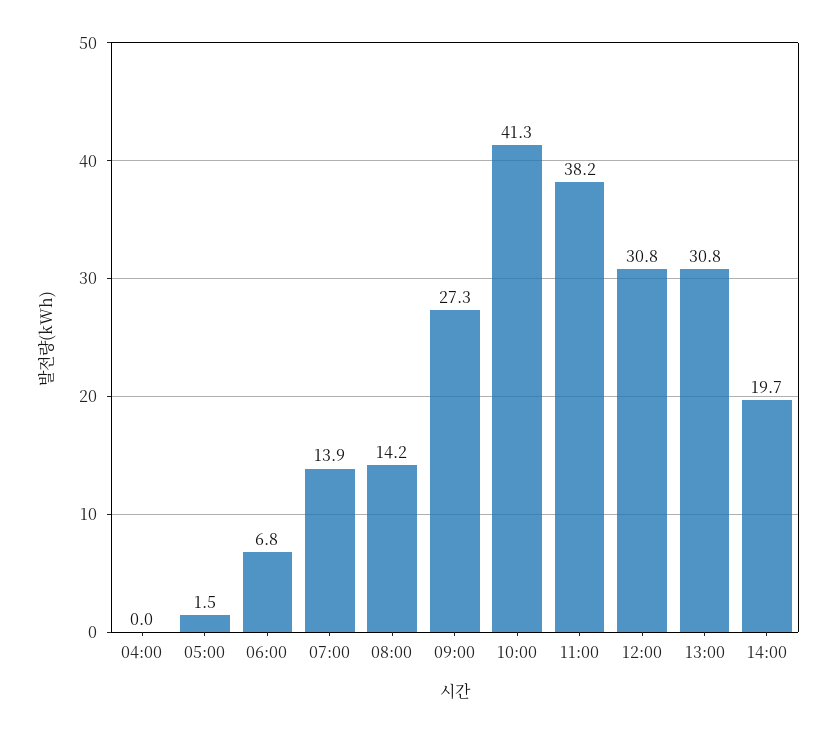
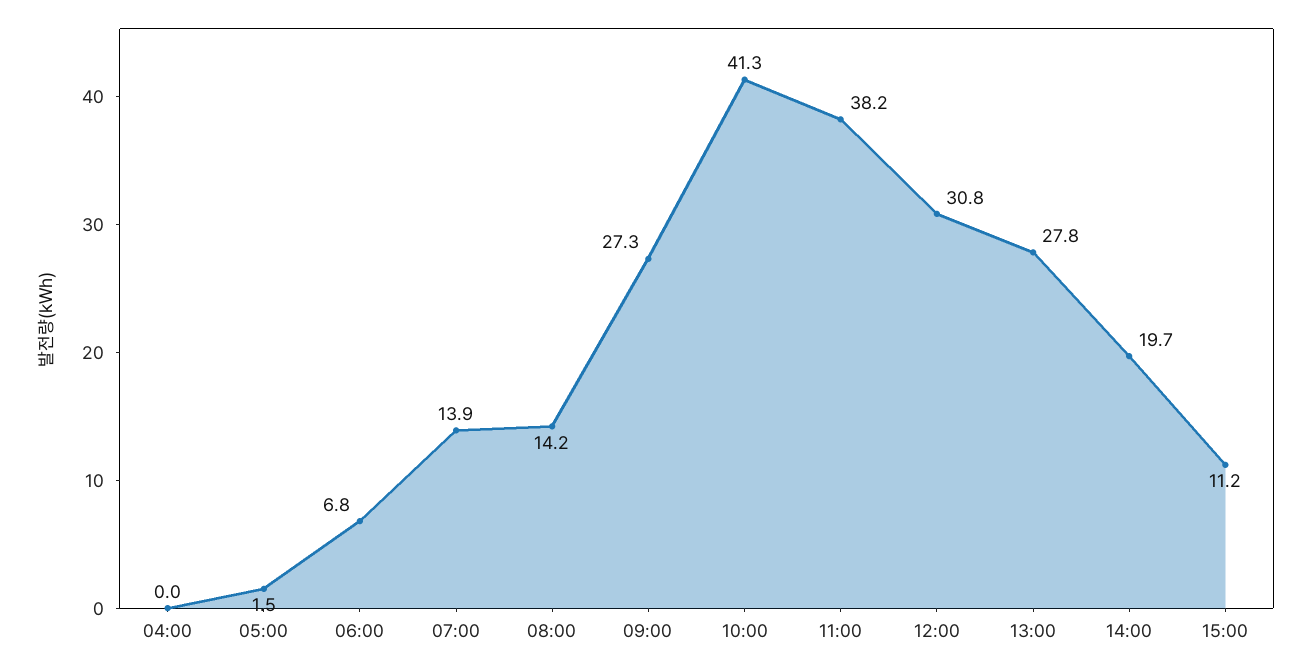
13:00: 30.8 -> 27.8
15:00: none -> 11.2

